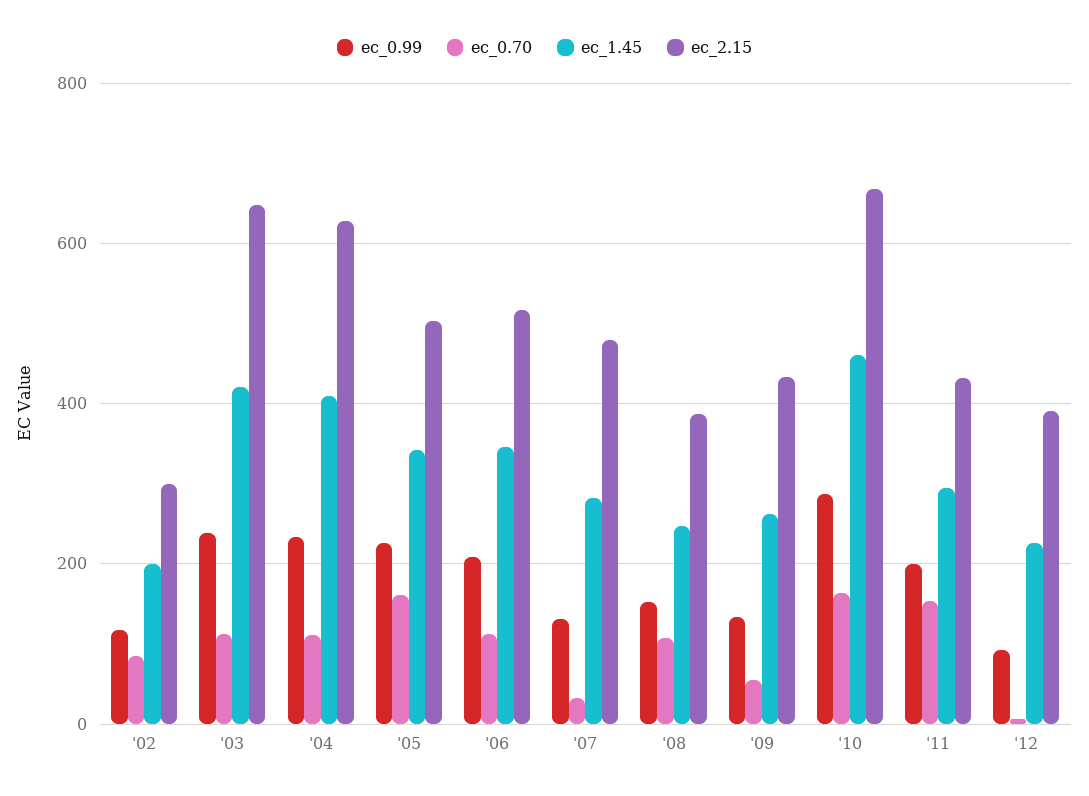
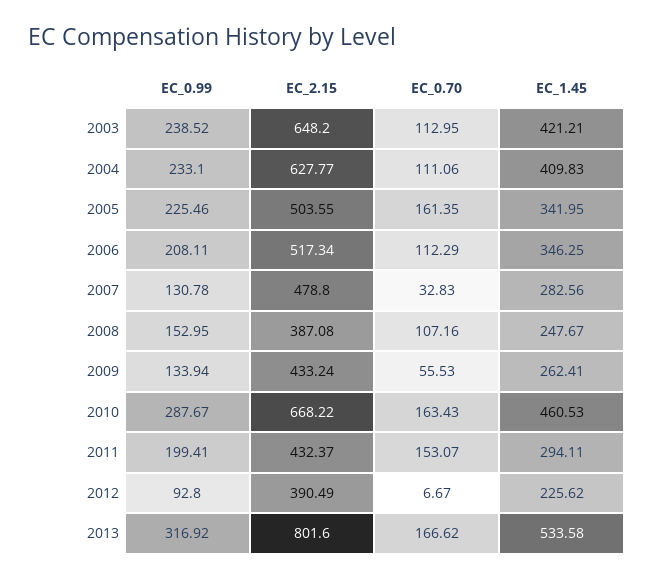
ec_0.99, '02: 120 -> none
ec_0.70, '02: 80 -> none
ec_1.45, '02: 200 -> none
ec_2.15, '02: 300 -> none
ec_0.99, 2013: none -> 316.92
ec_2.15, 2013: none -> 801.6
ec_0.70, 2013: none -> 166.62
ec_1.45, 2013: none -> 533.58

